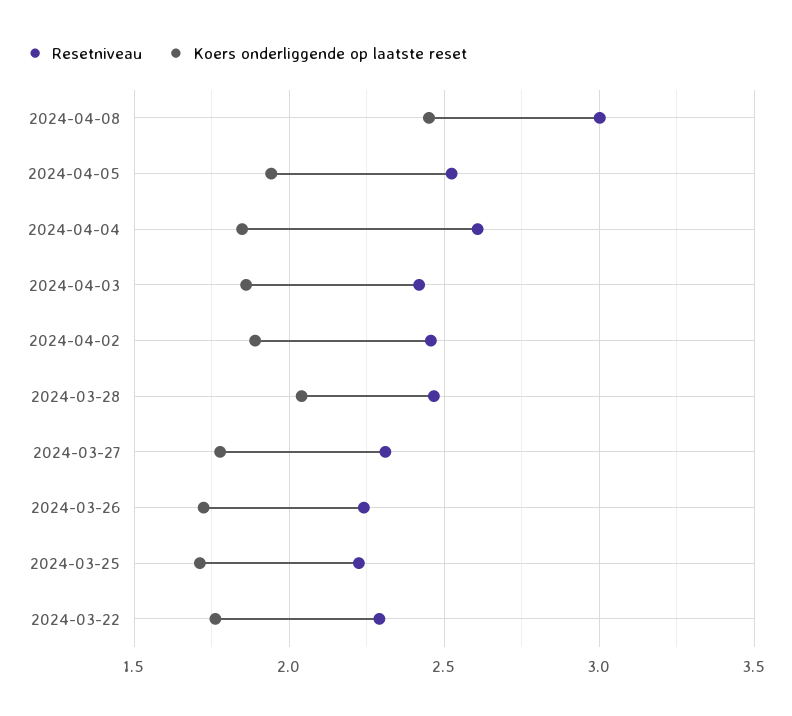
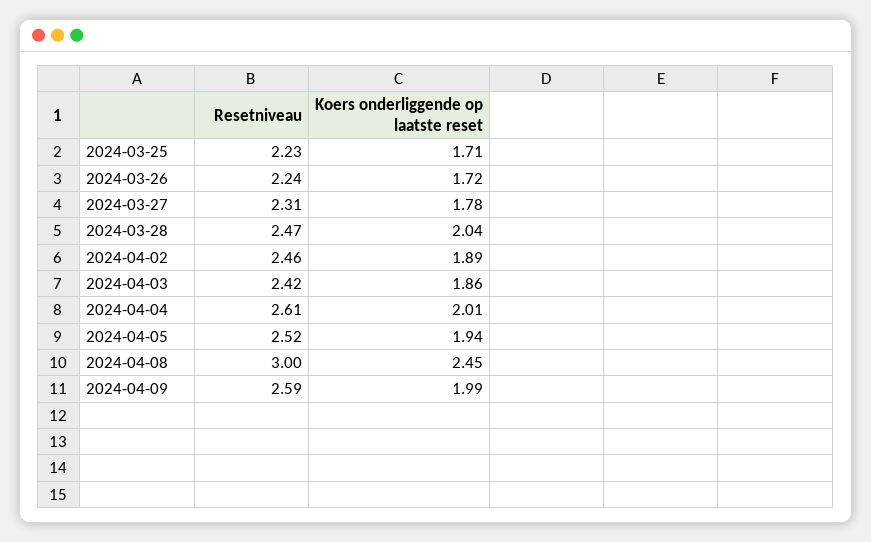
Koers onderliggende op laatste reset, 2024-04-04: 1.85 -> 2.01
Resetniveau, 2024-03-22: 2.3 -> none
Koers onderliggende op laatste reset, 2024-03-22: 1.75 -> none
Resetniveau, 2024-04-09: none -> 2.59
Koers onderliggende op laatste reset, 2024-04-09: none -> 1.99

